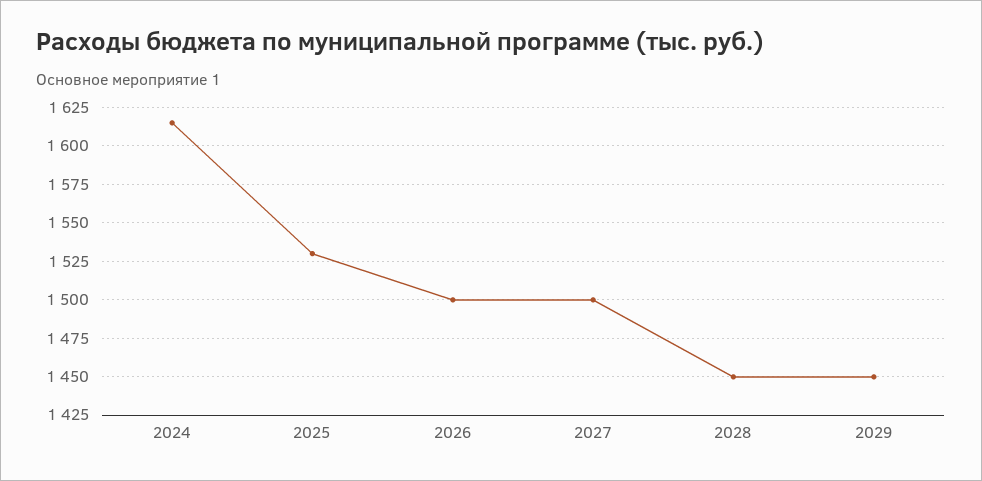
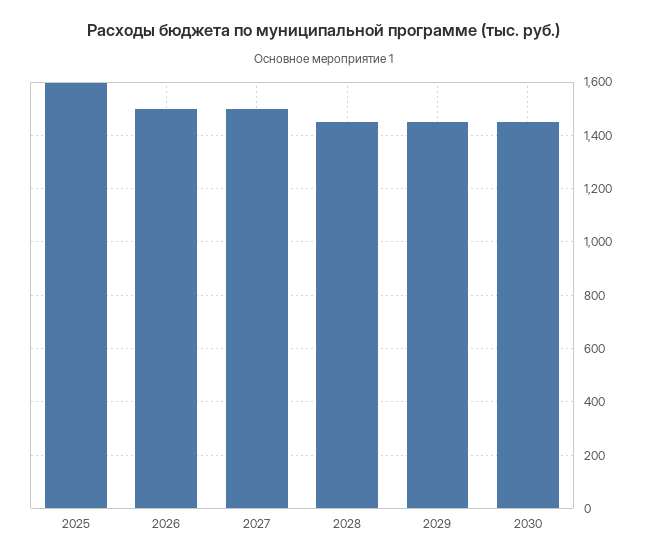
2024: 1615 -> none
2025: 1530 -> 1600
2030: none -> 1450

